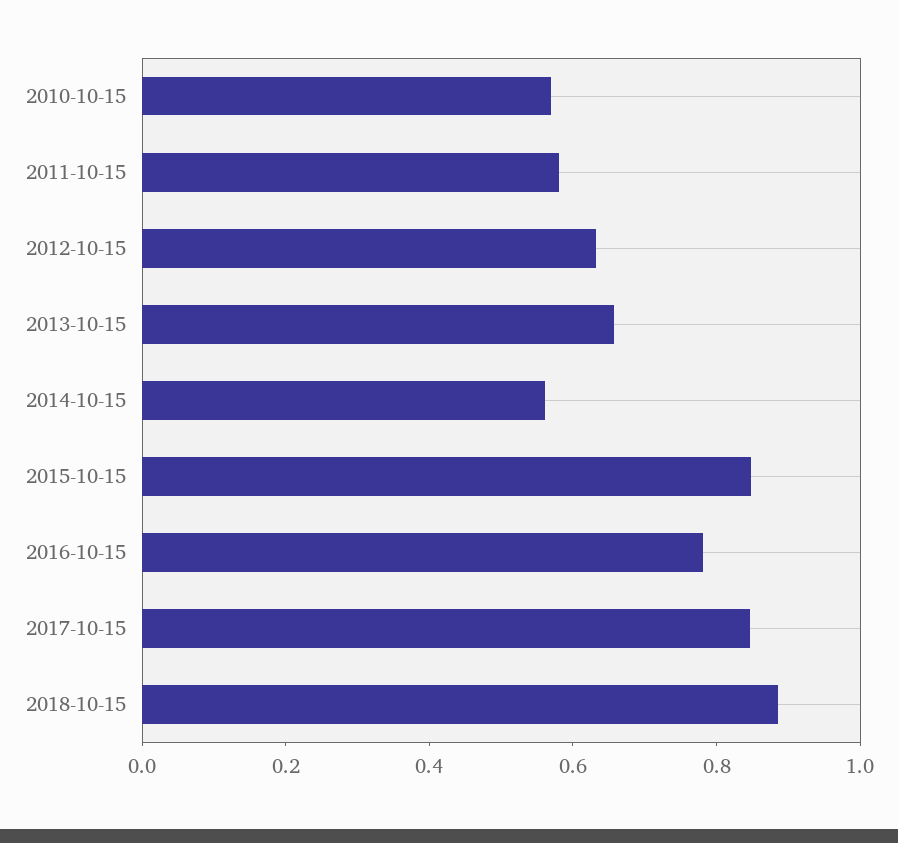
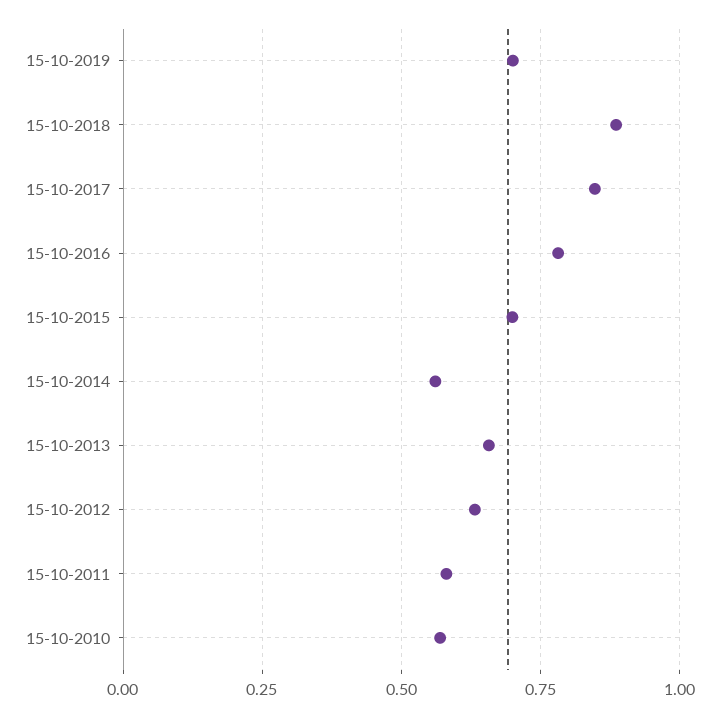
2015-10-15: 0.85 -> 0.7
15-10-2019: none -> 0.7

